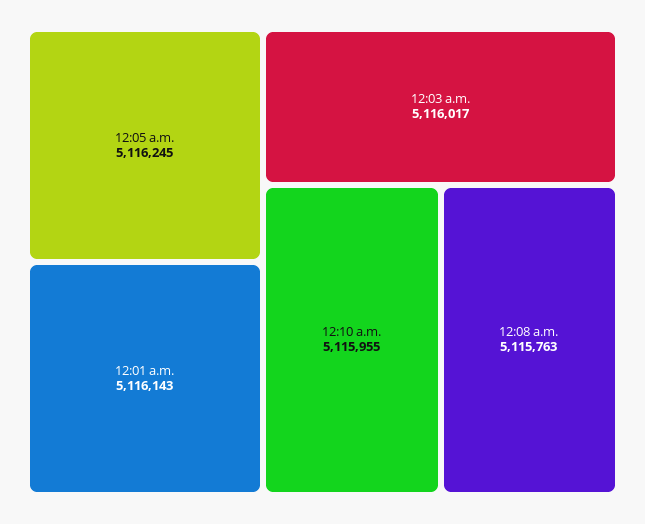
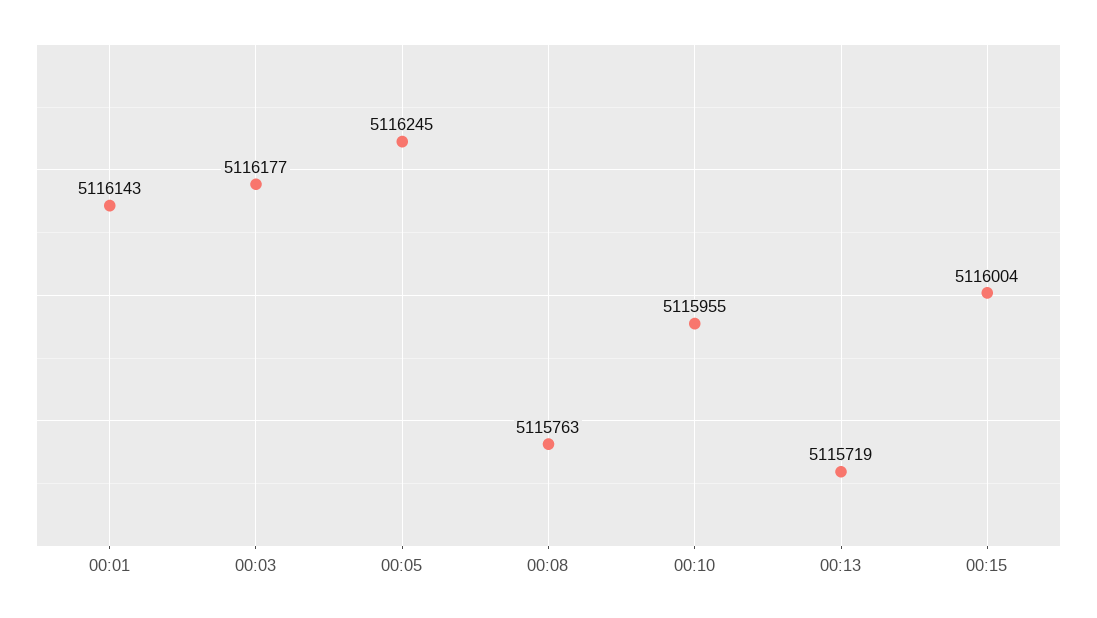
12:03 a.m.: 5116017 -> 5116177
00:13: none -> 5115719
00:15: none -> 5116004

